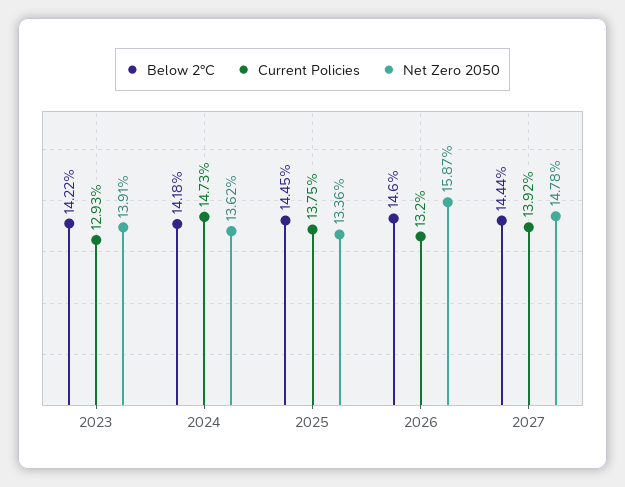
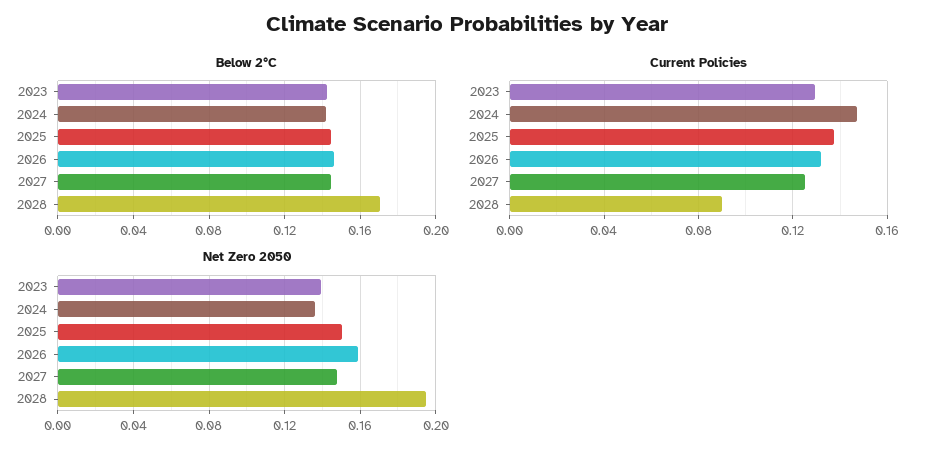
Net Zero 2050, 2025: 0.1336 -> 0.15
Current Policies, 2027: 0.1392 -> 0.125
Below 2°C, 2028: none -> 0.17
Current Policies, 2028: none -> 0.09
Net Zero 2050, 2028: none -> 0.195

